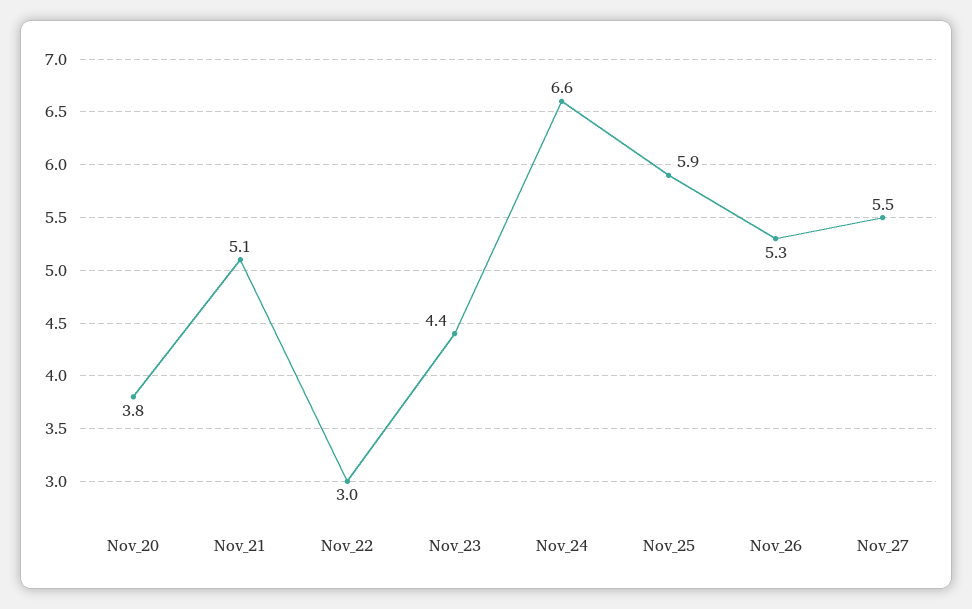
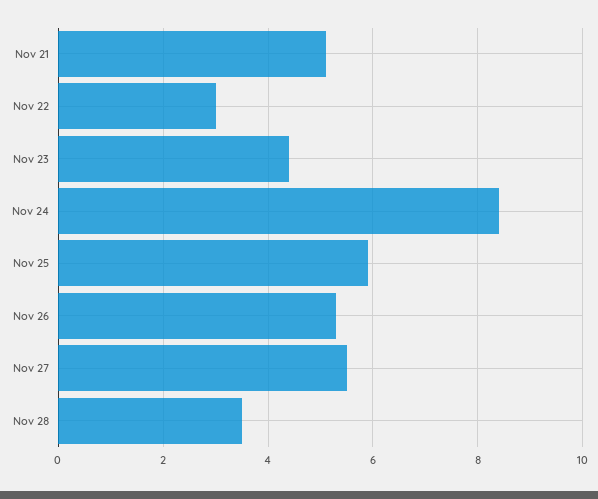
Nov_20: 3.8 -> none
Nov_24: 6.6 -> 8.5
Nov 28: none -> 3.5

